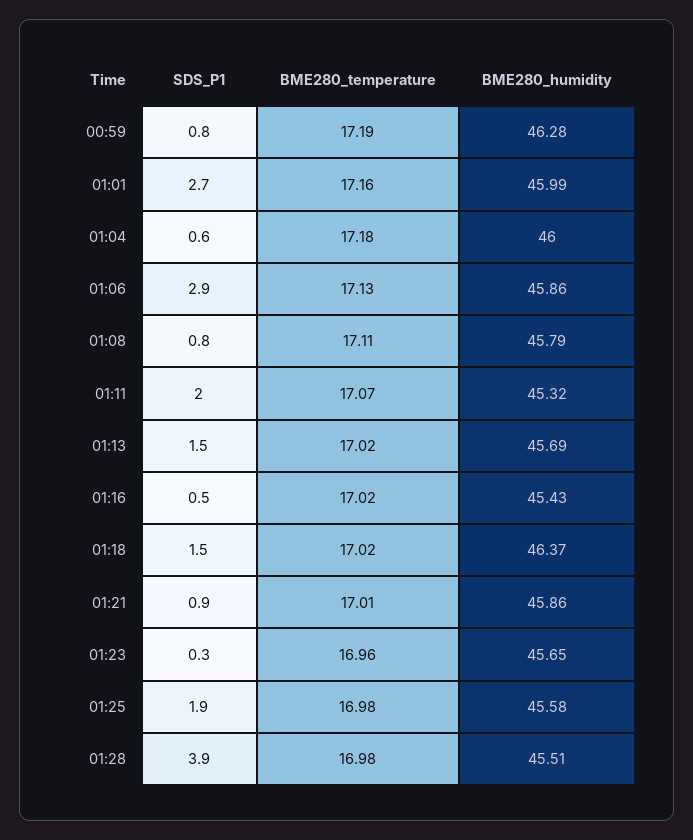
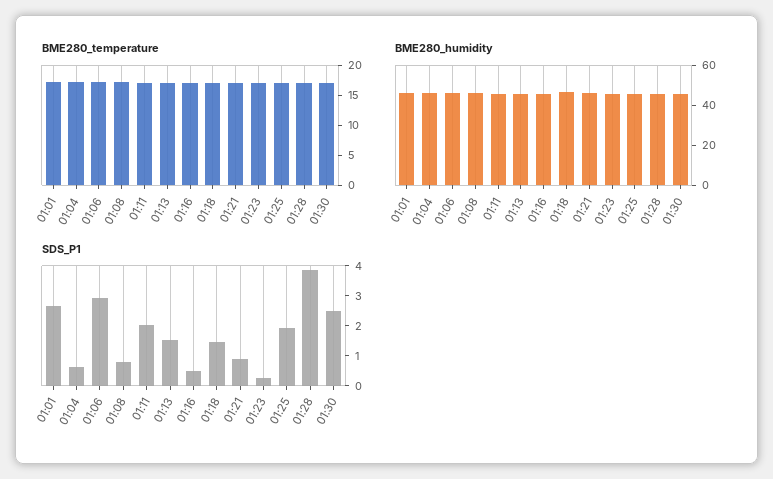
SDS_P1, 00:59: 0.8 -> none
BME280_temperature, 00:59: 17.19 -> none
BME280_humidity, 00:59: 46.28 -> none
BME280_temperature, 01:30: none -> 17.5
BME280_humidity, 01:30: none -> 45
SDS_P1, 01:30: none -> 2.5

